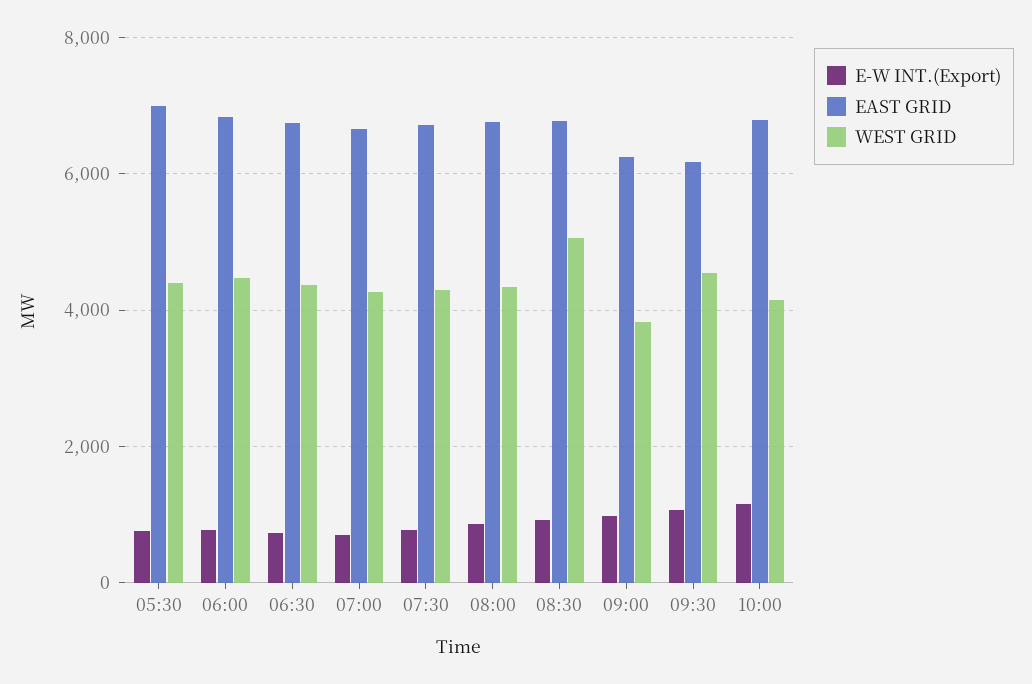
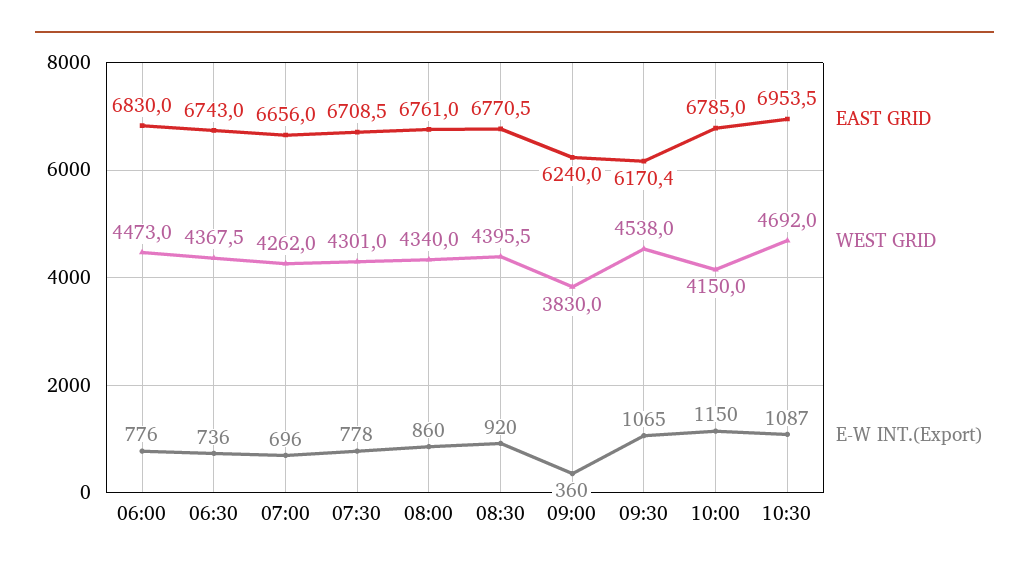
E-W INT.(Export), 05:30: 800 -> none
EAST GRID, 05:30: 7000 -> none
WEST GRID, 05:30: 4400 -> none
WEST GRID, 08:30: 5000 -> 4395.5
E-W INT.(Export), 09:00: 1000 -> 360
EAST GRID, 10:30: none -> 6953.5
WEST GRID, 10:30: none -> 4692
E-W INT.(Export), 10:30: none -> 1087

